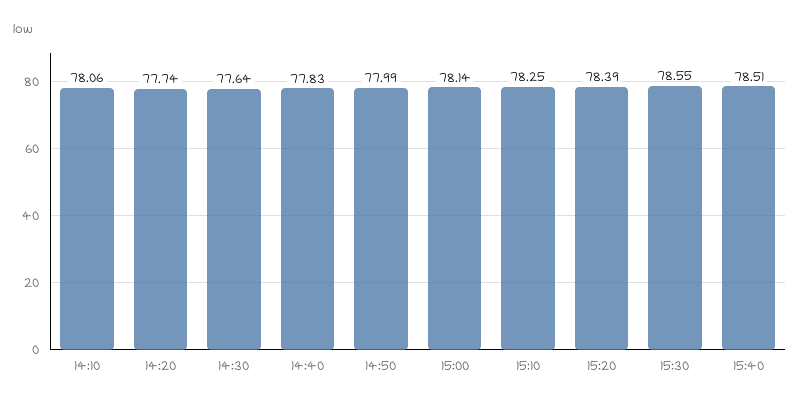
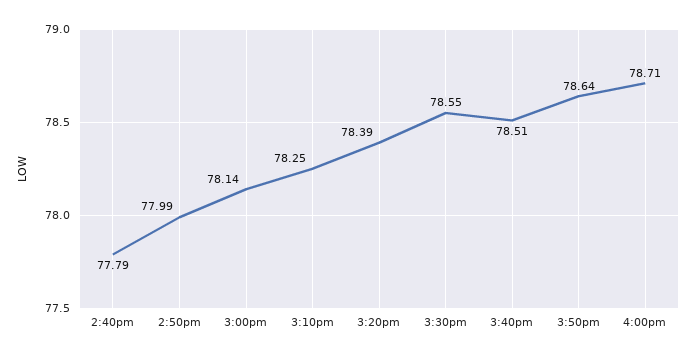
14:10: 78.06 -> none
14:20: 77.74 -> none
14:30: 77.64 -> none
14:40: 77.83 -> 77.79
3:50pm: none -> 78.64
4:00pm: none -> 78.71

